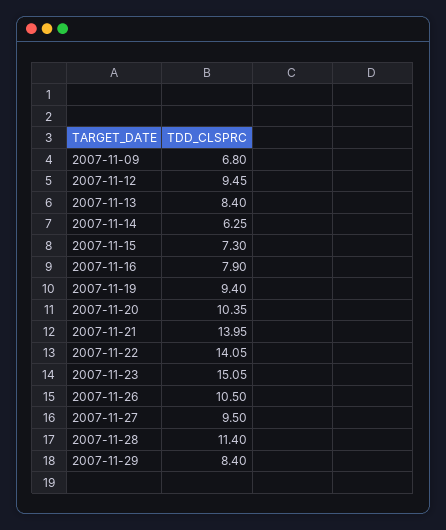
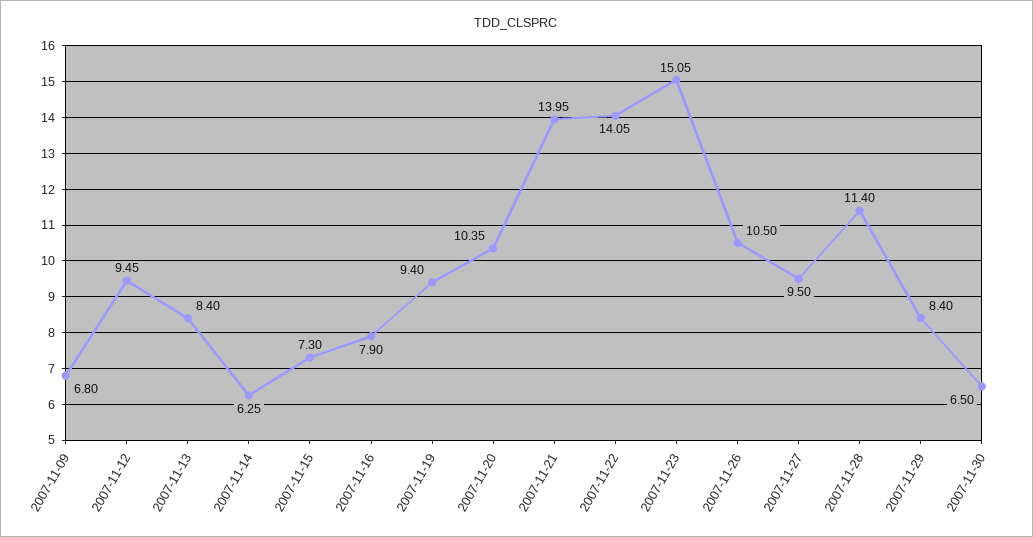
2007-11-30: none -> 6.5

